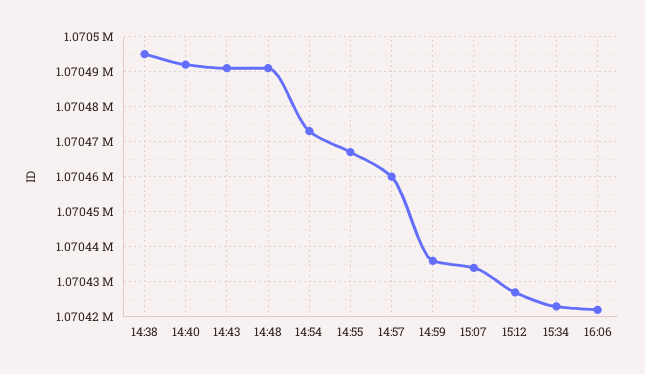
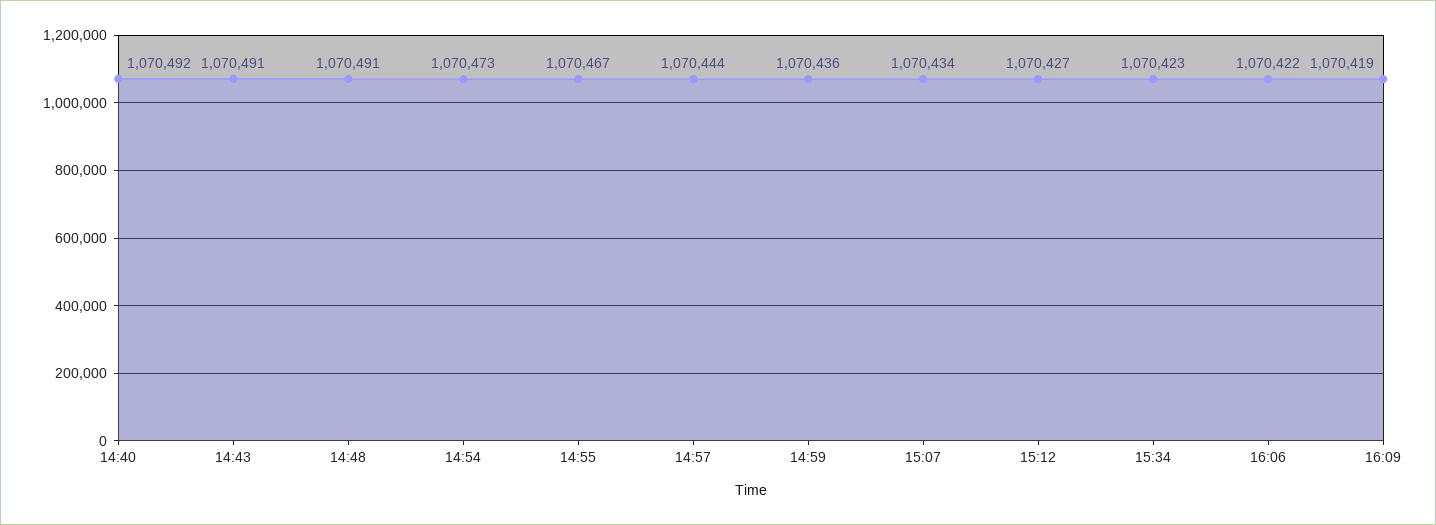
14:38: 1070495 -> none
14:57: 1070460 -> 1070444
16:09: none -> 1070419

